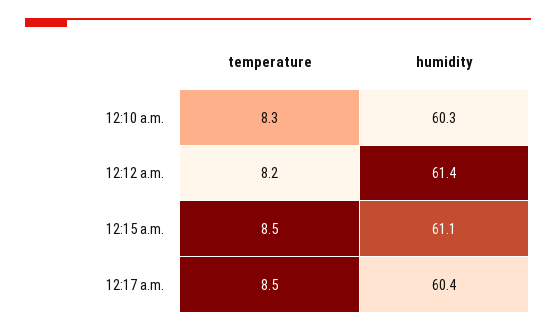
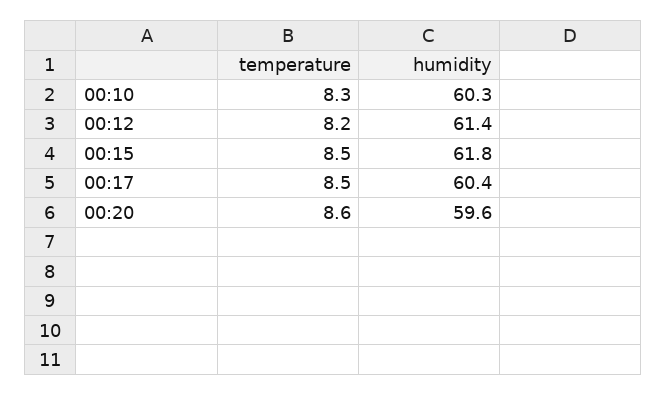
humidity, 12:15 a.m.: 61.1 -> 61.8
temperature, 00:20: none -> 8.6
humidity, 00:20: none -> 59.6

